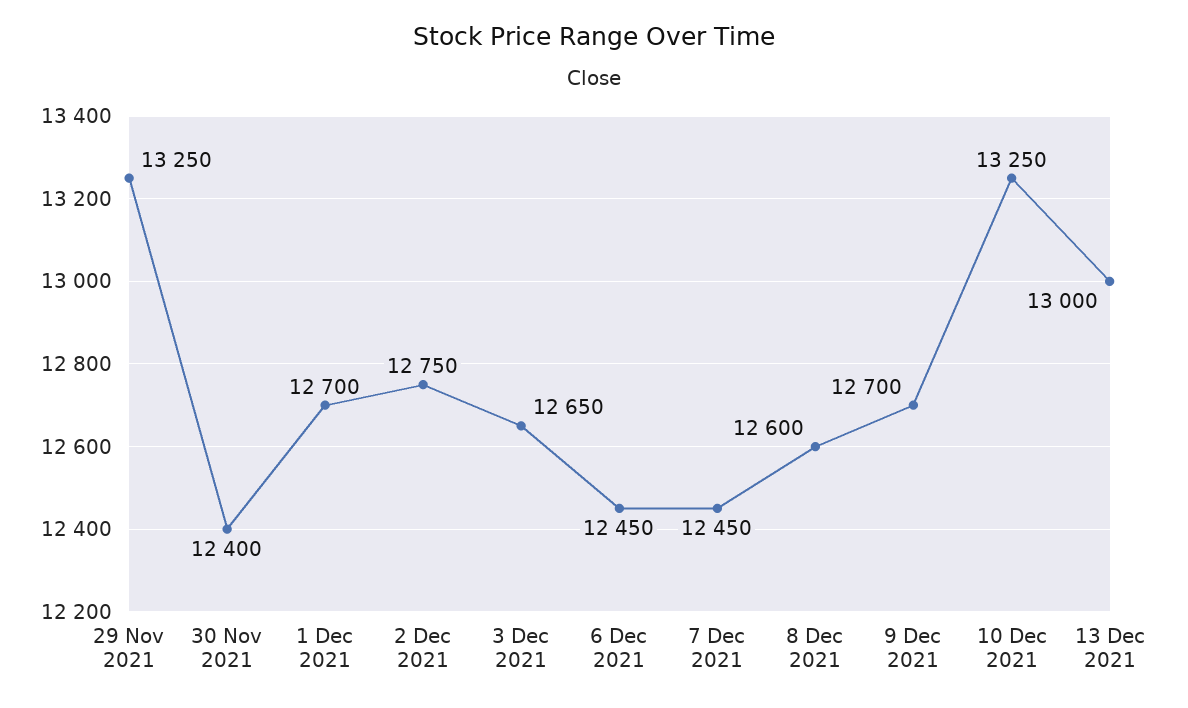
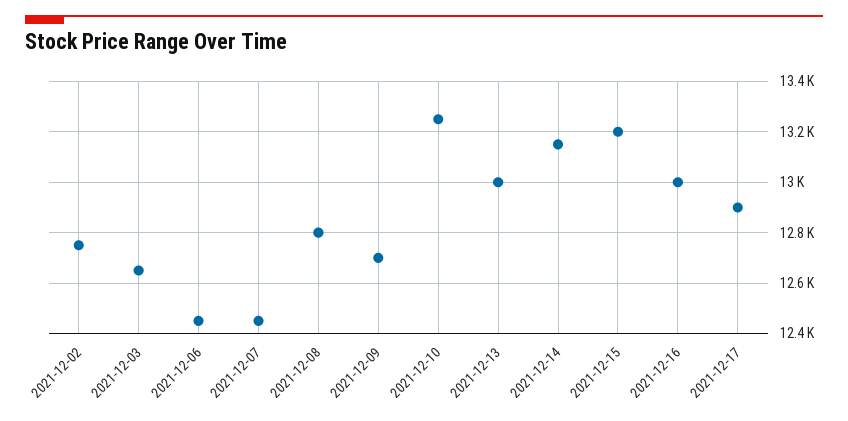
29 Nov 2021: 13250 -> none
30 Nov 2021: 12400 -> none
1 Dec 2021: 12700 -> none
8 Dec 2021: 12600 -> 12800
2021-12-14: none -> 13150
2021-12-15: none -> 13200
2021-12-16: none -> 13000
2021-12-17: none -> 12900

